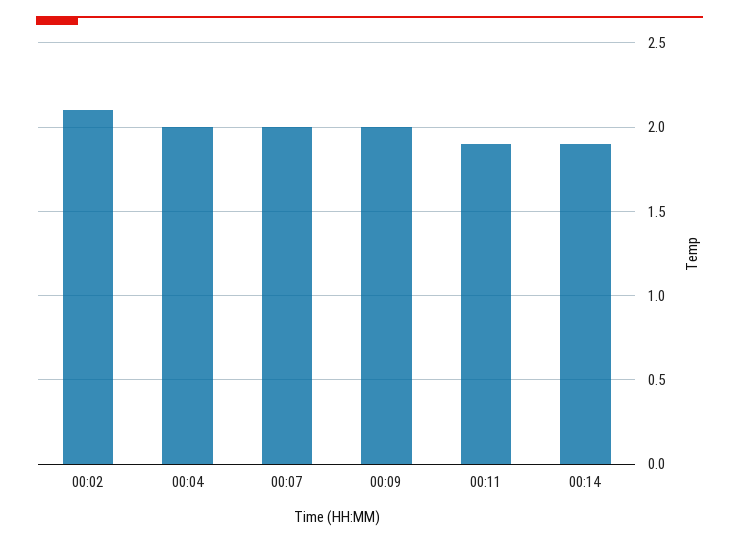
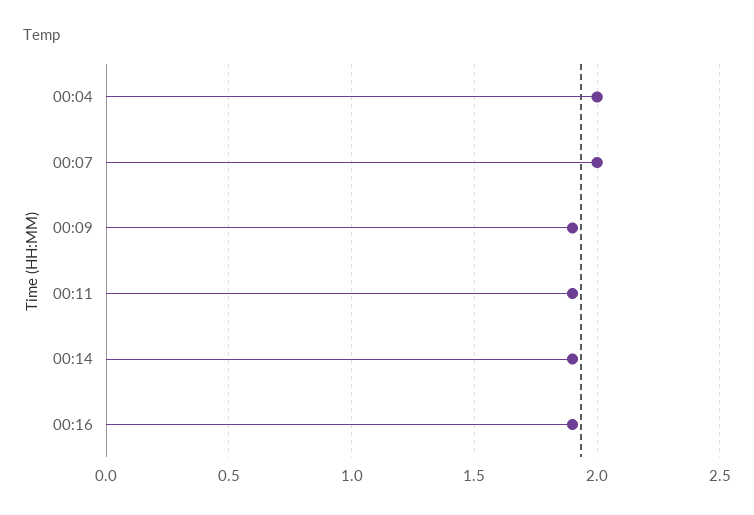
00:02: 2.1 -> none
00:09: 2 -> 1.9
00:16: none -> 1.9

